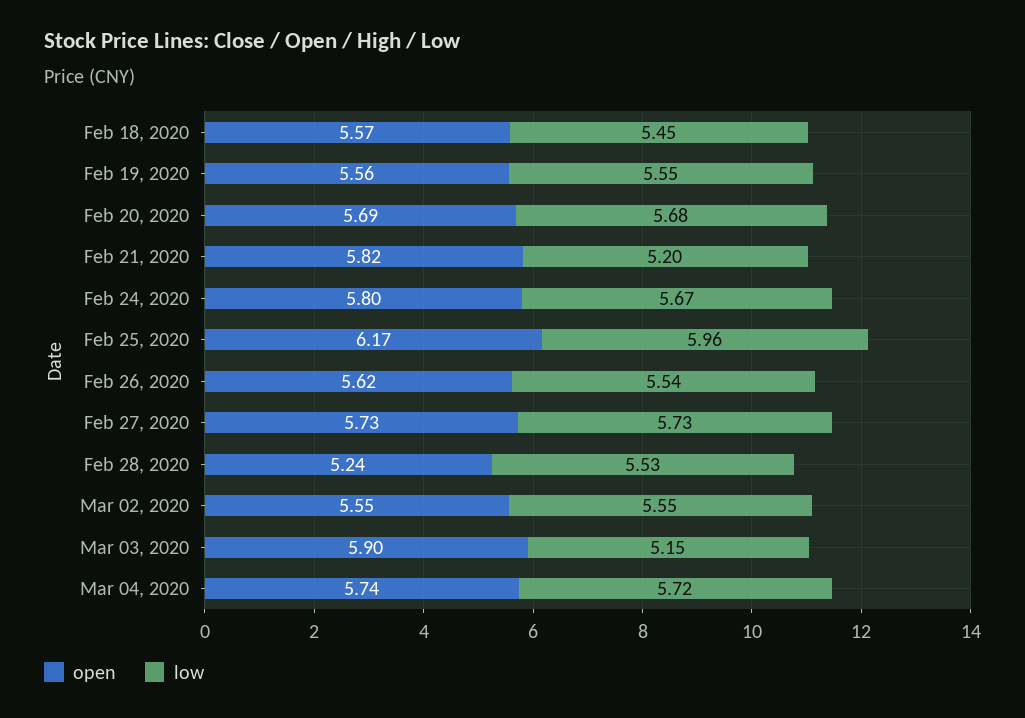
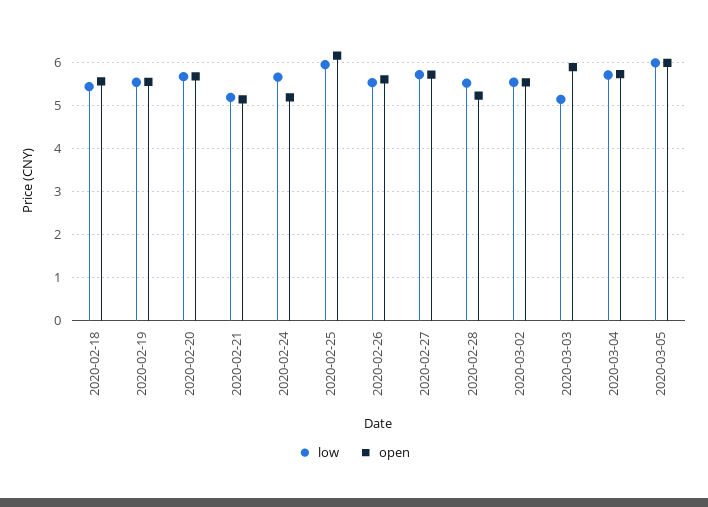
open, Feb 21, 2020: 5.82 -> 5.2
open, Feb 24, 2020: 5.8 -> 5.2
low, 2020-03-05: none -> 6
open, 2020-03-05: none -> 6

